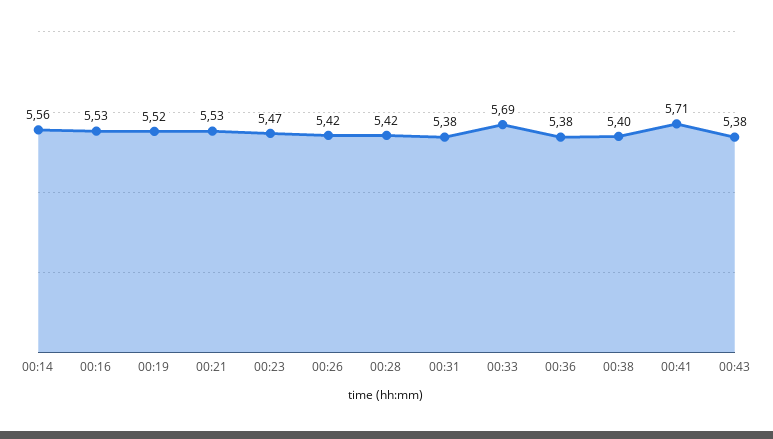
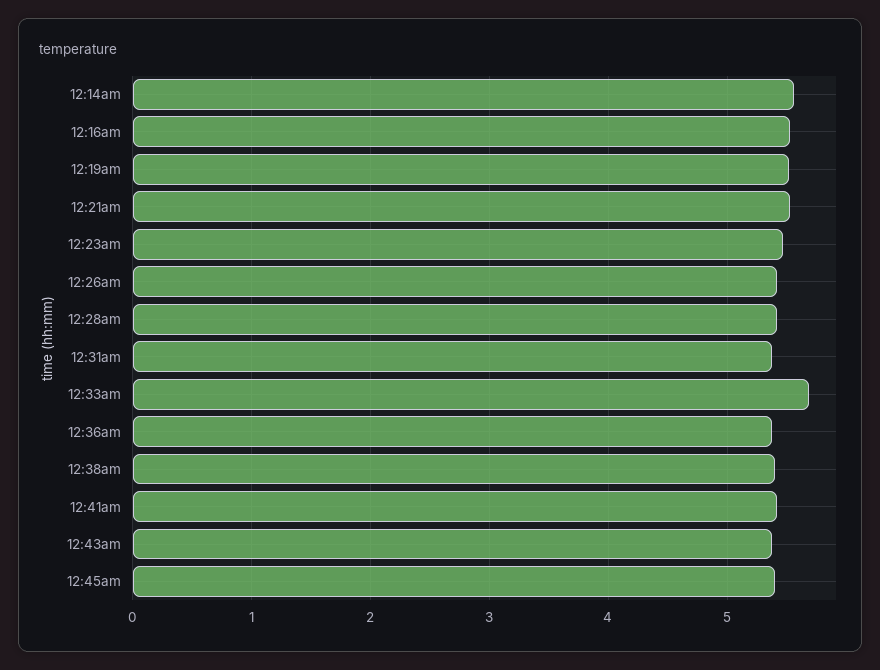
00:41: 5.71 -> 5.4
12:45am: none -> 5.4

